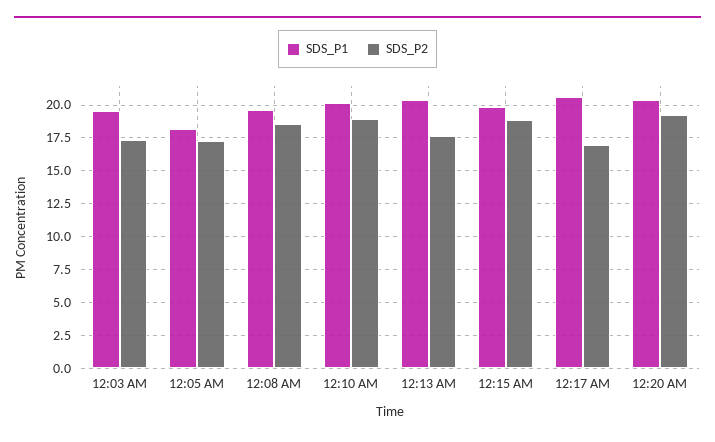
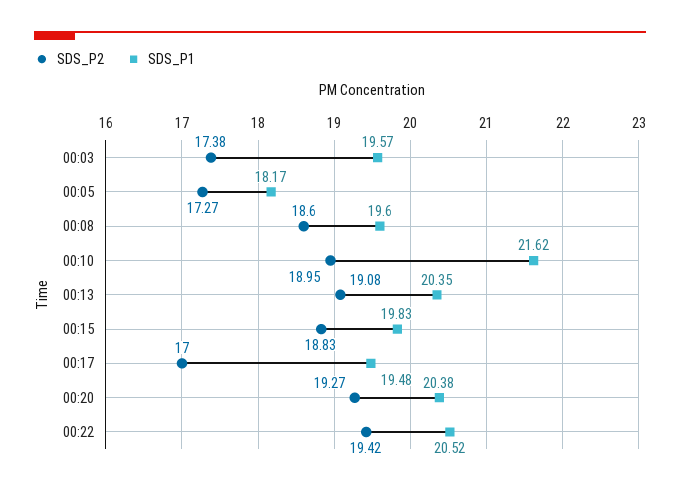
SDS_P1, 12:10 AM: 20 -> 21.62
SDS_P2, 12:13 AM: 17.5 -> 19.08
SDS_P1, 12:17 AM: 20.5 -> 19.48
SDS_P2, 00:22: none -> 19.42
SDS_P1, 00:22: none -> 20.52

